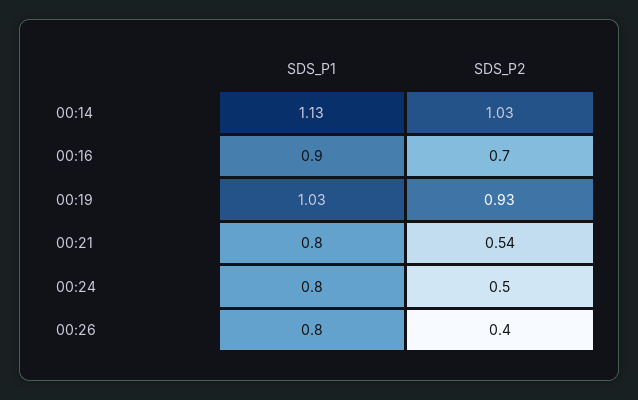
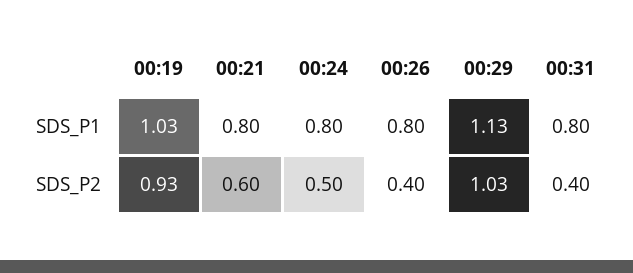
SDS_P1, 00:14: 1.13 -> none
SDS_P2, 00:14: 1.03 -> none
SDS_P1, 00:16: 0.9 -> none
SDS_P2, 00:16: 0.7 -> none
SDS_P2, 00:21: 0.54 -> 0.6
SDS_P1, 00:29: none -> 1.13
SDS_P1, 00:31: none -> 0.8
SDS_P2, 00:29: none -> 1.03
SDS_P2, 00:31: none -> 0.4

